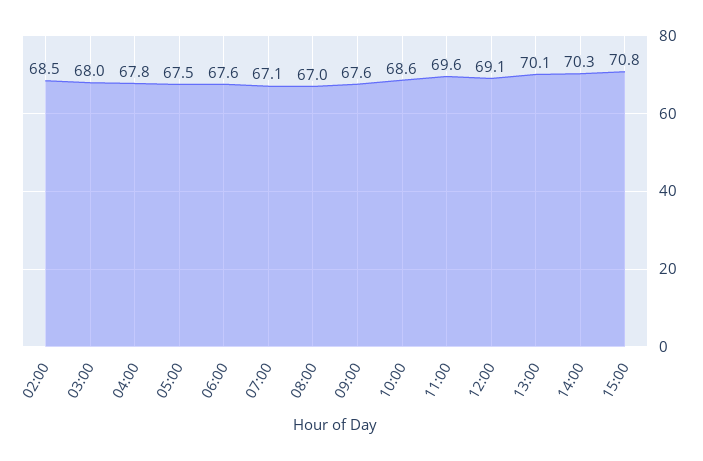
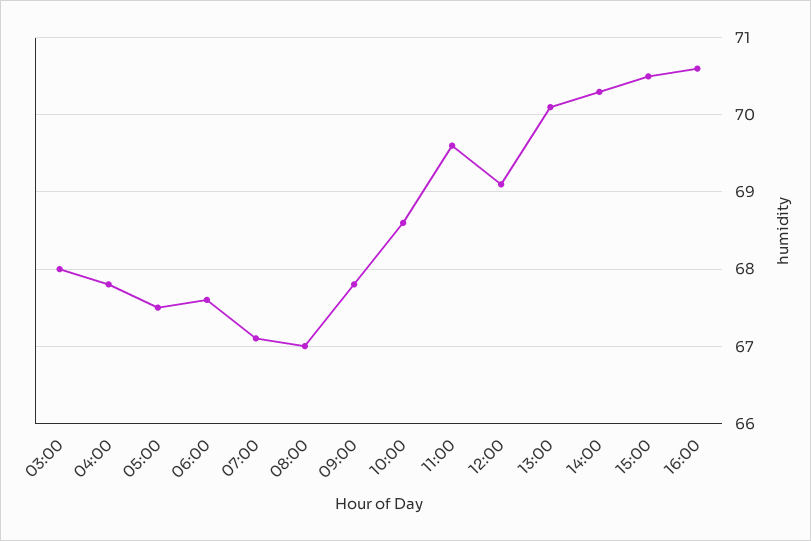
02:00: 68.5 -> none
09:00: 67.6 -> 67.8
15:00: 70.8 -> 70.5
16:00: none -> 70.6

